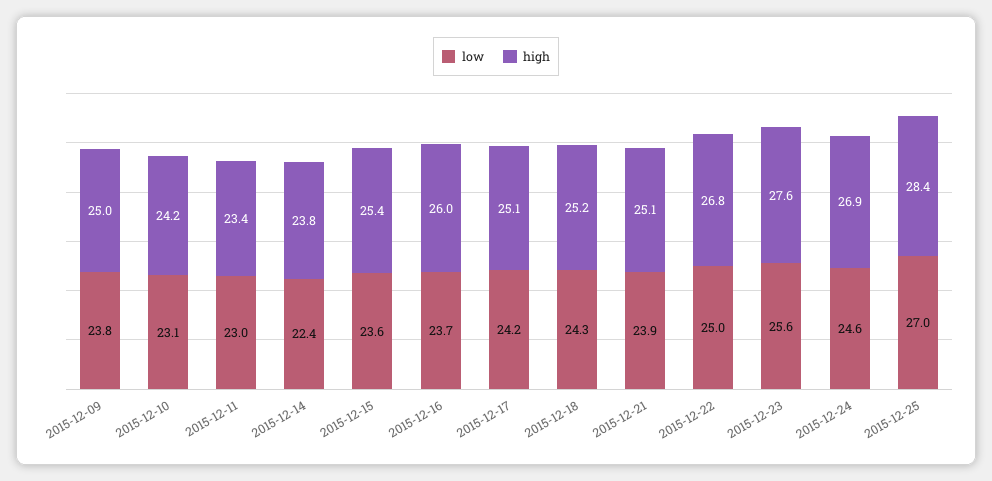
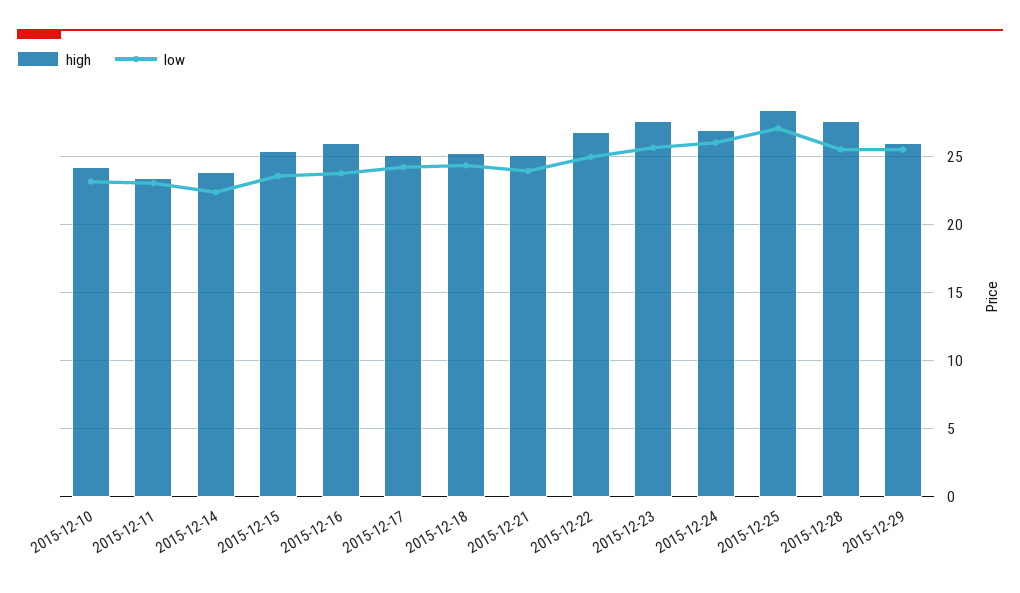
low, 2015-12-09: 23.8 -> none
high, 2015-12-09: 25 -> none
low, 2015-12-24: 24.6 -> 26
high, 2015-12-28: none -> 27.5
low, 2015-12-28: none -> 25.5
high, 2015-12-29: none -> 26
low, 2015-12-29: none -> 25.5

